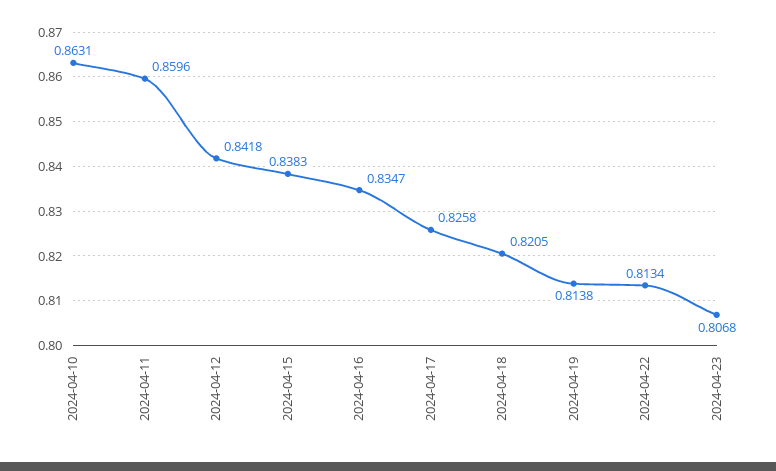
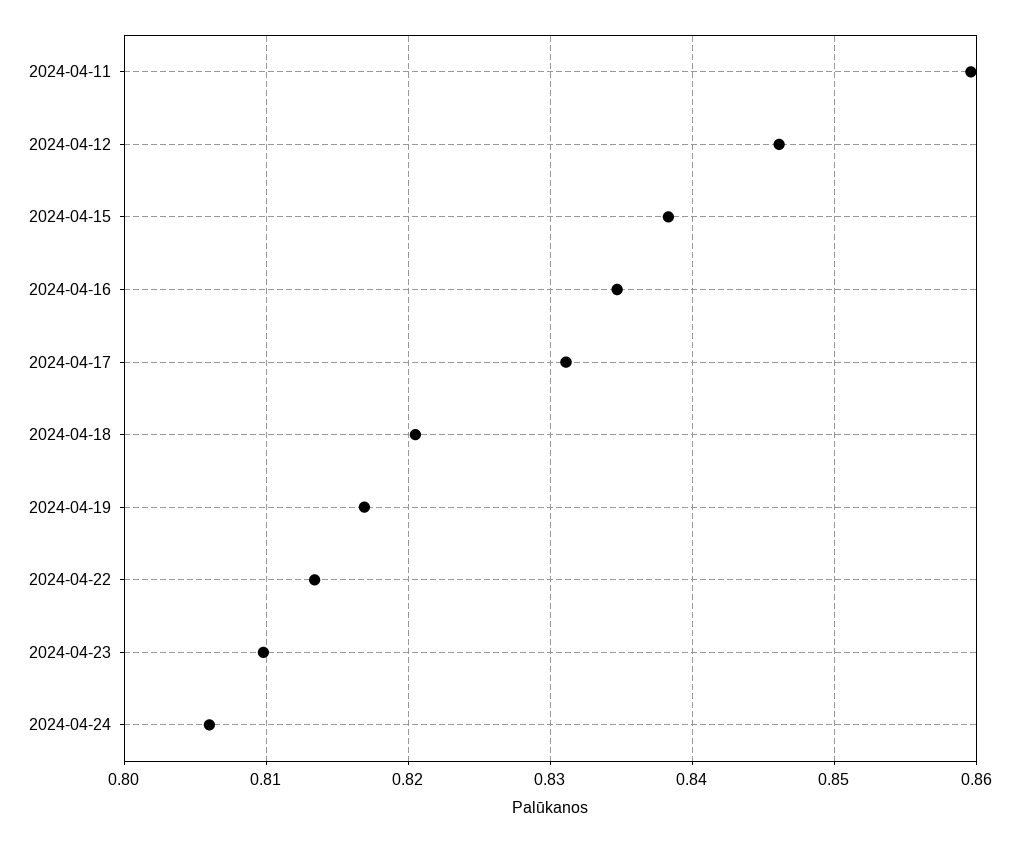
2024-04-10: 0.8631 -> none
2024-04-12: 0.8418 -> 0.846
2024-04-17: 0.8258 -> 0.831
2024-04-19: 0.8138 -> 0.817
2024-04-23: 0.8068 -> 0.81
2024-04-24: none -> 0.806

